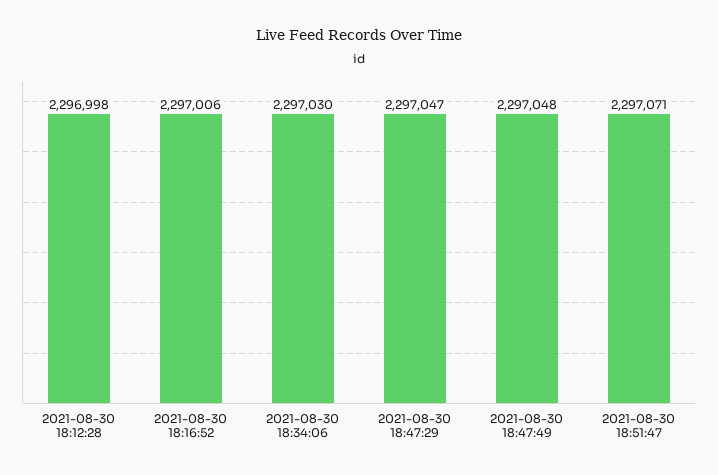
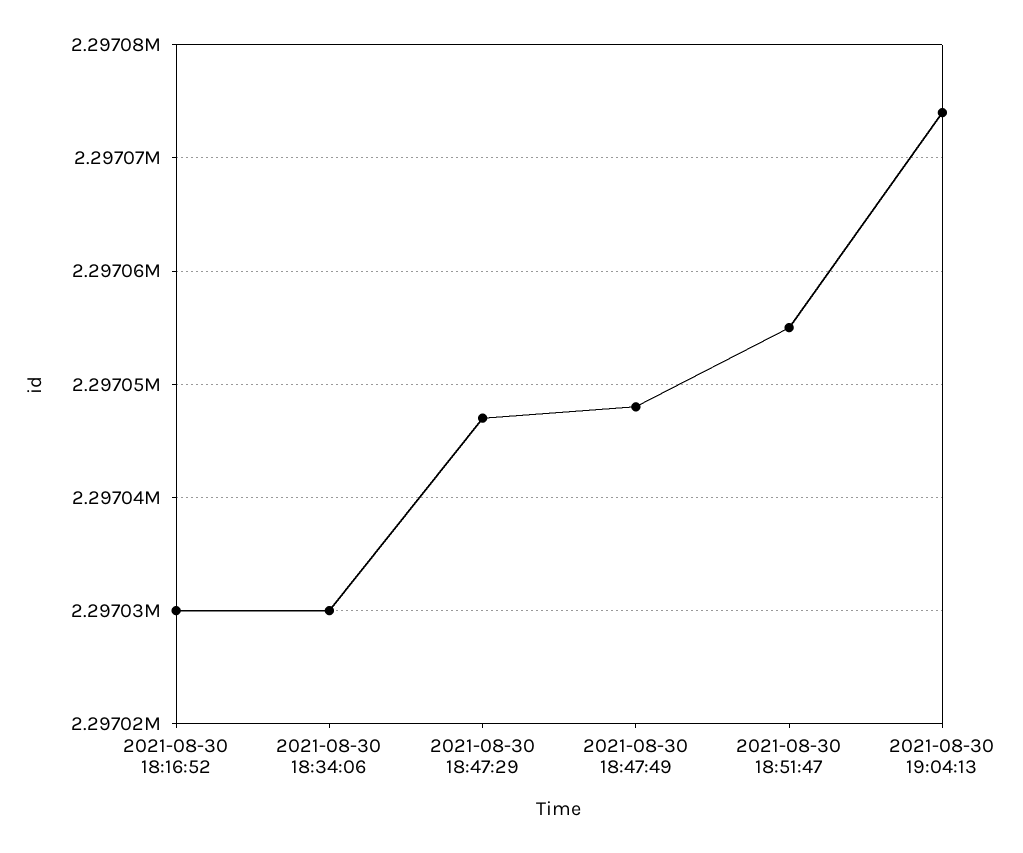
2021-08-30 18:12:28: 2296998 -> none
2021-08-30 18:16:52: 2297006 -> 2297030
2021-08-30 18:51:47: 2297071 -> 2297055
2021-08-30 19:04:13: none -> 2297074

